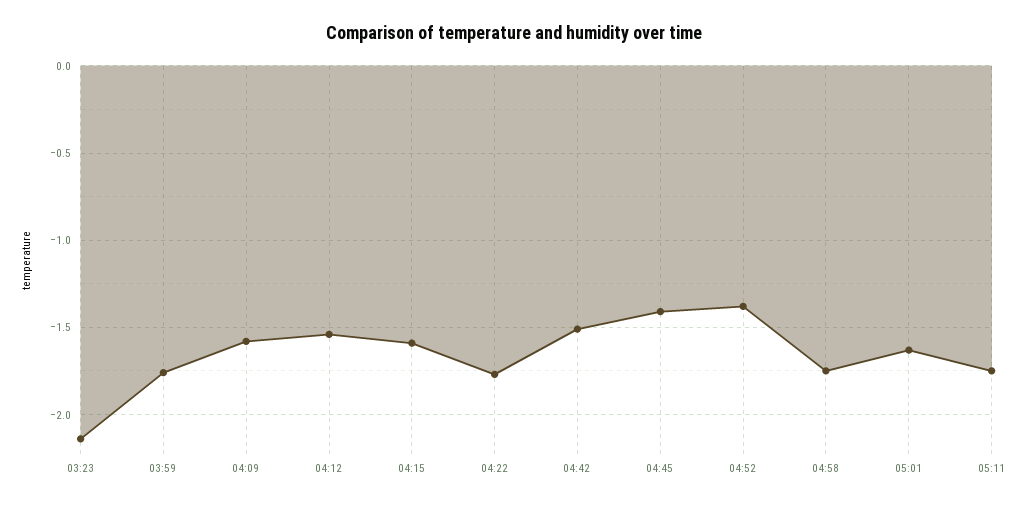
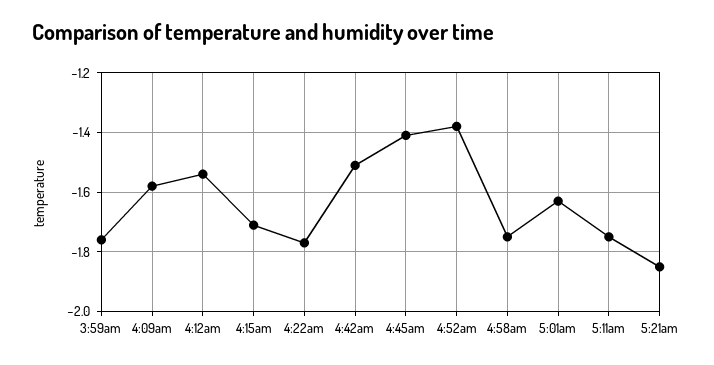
03:23: -2.15 -> none
04:15: -1.6 -> -1.7
5:21am: none -> -1.85

